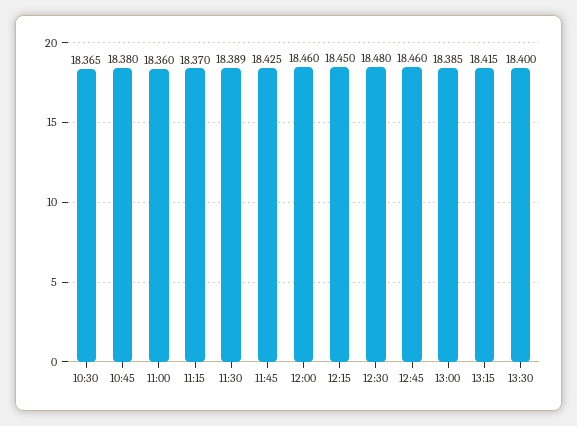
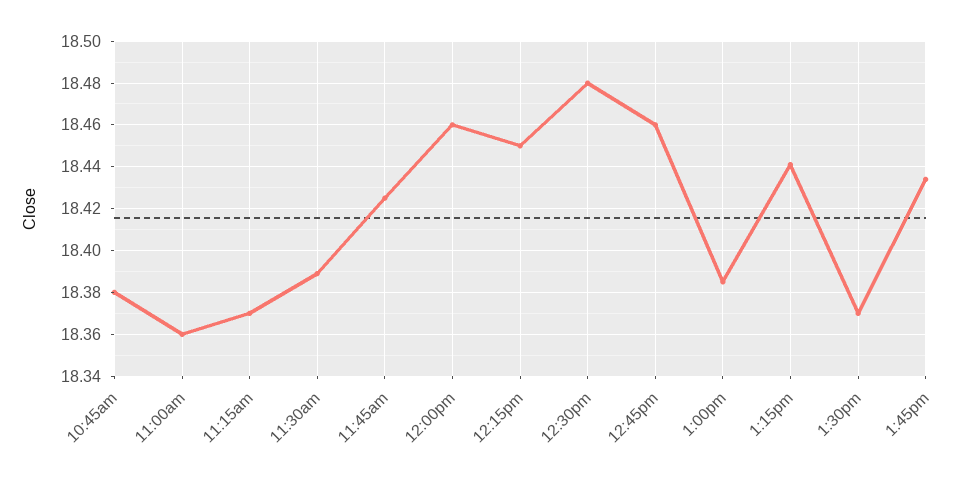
10:30: 18.365 -> none
13:15: 18.415 -> 18.44
13:30: 18.4 -> 18.37
1:45pm: none -> 18.435

